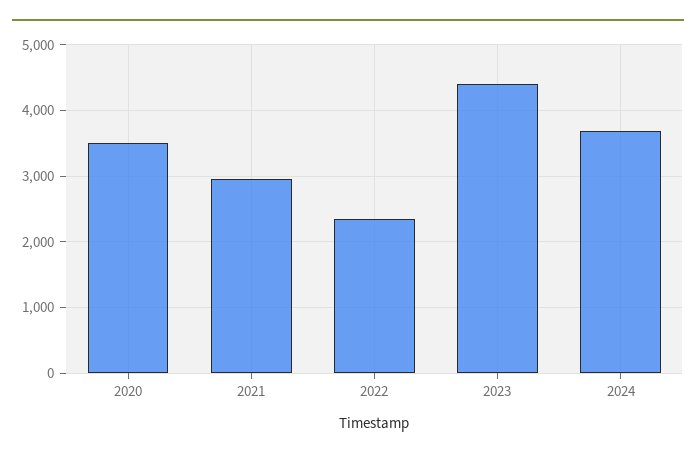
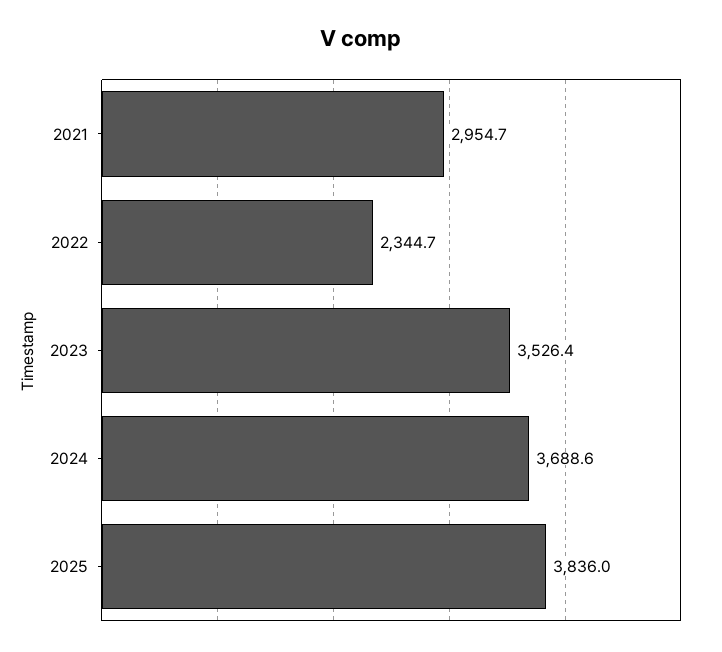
2020: 3500 -> none
2023: 4400 -> 3526.4
2025: none -> 3836

